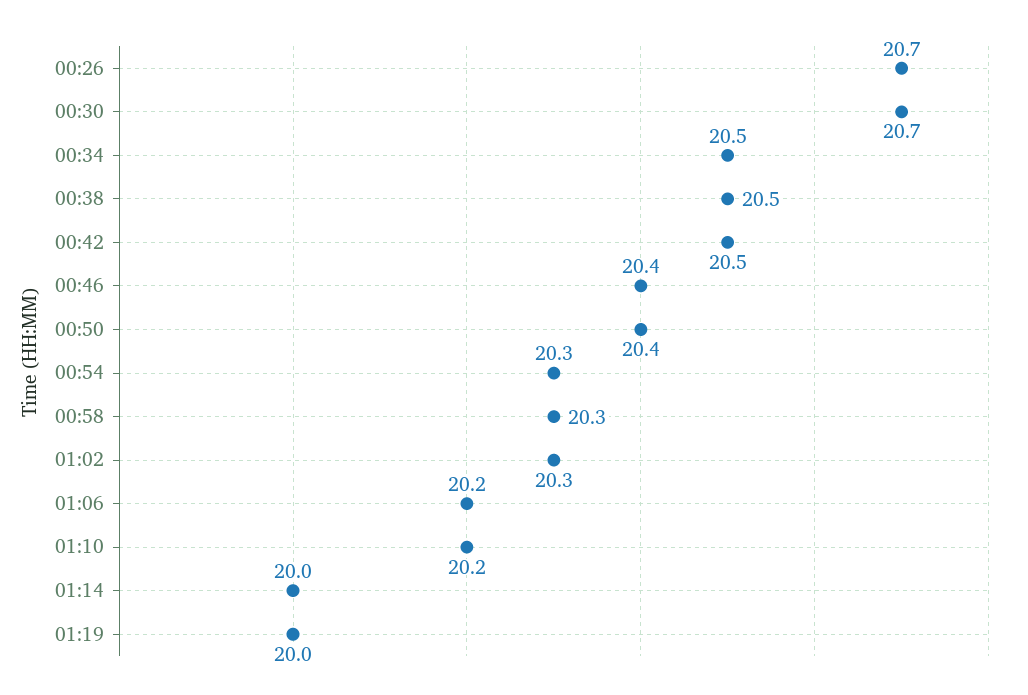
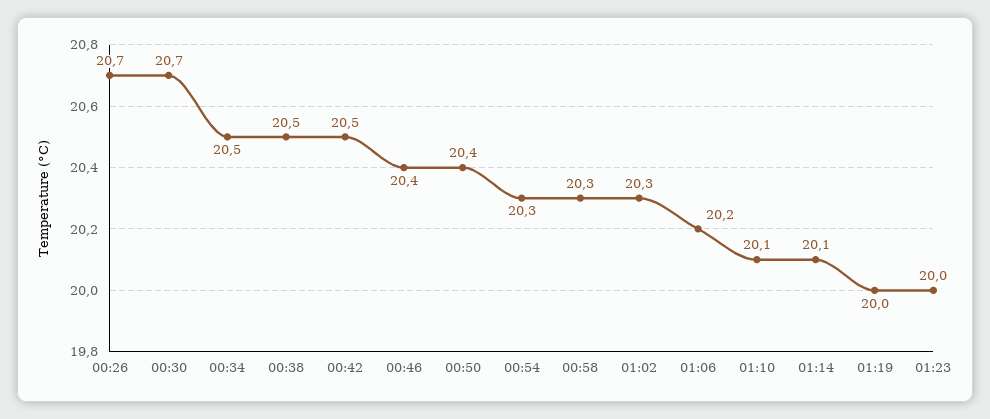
01:10: 20.2 -> 20.1
01:14: 20 -> 20.1
01:23: none -> 20

